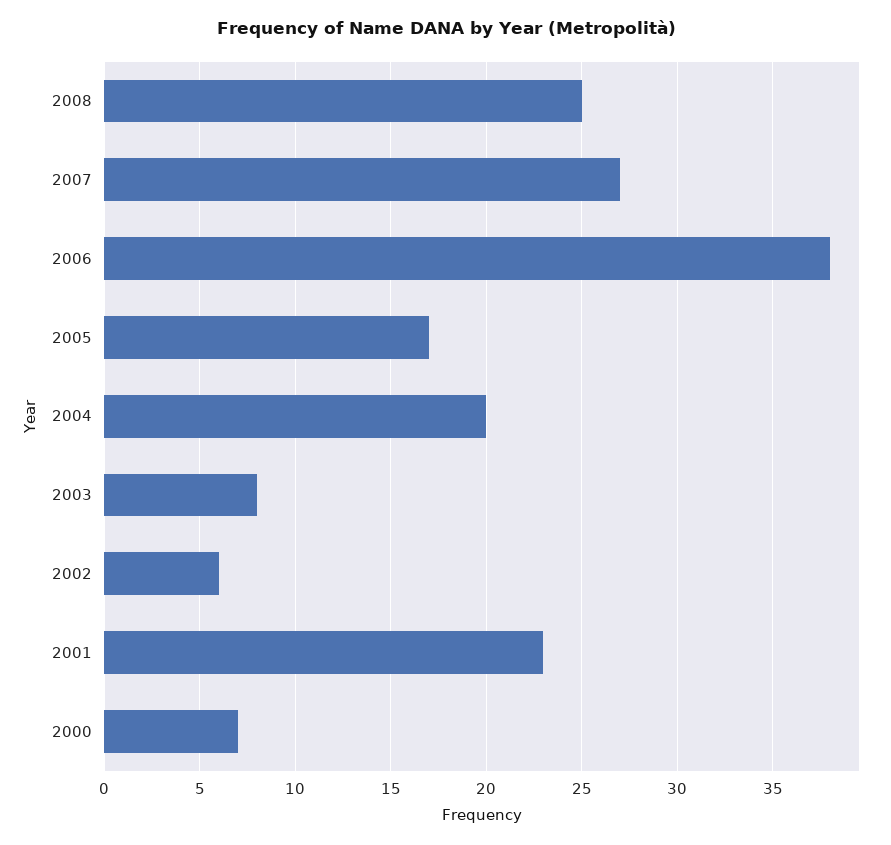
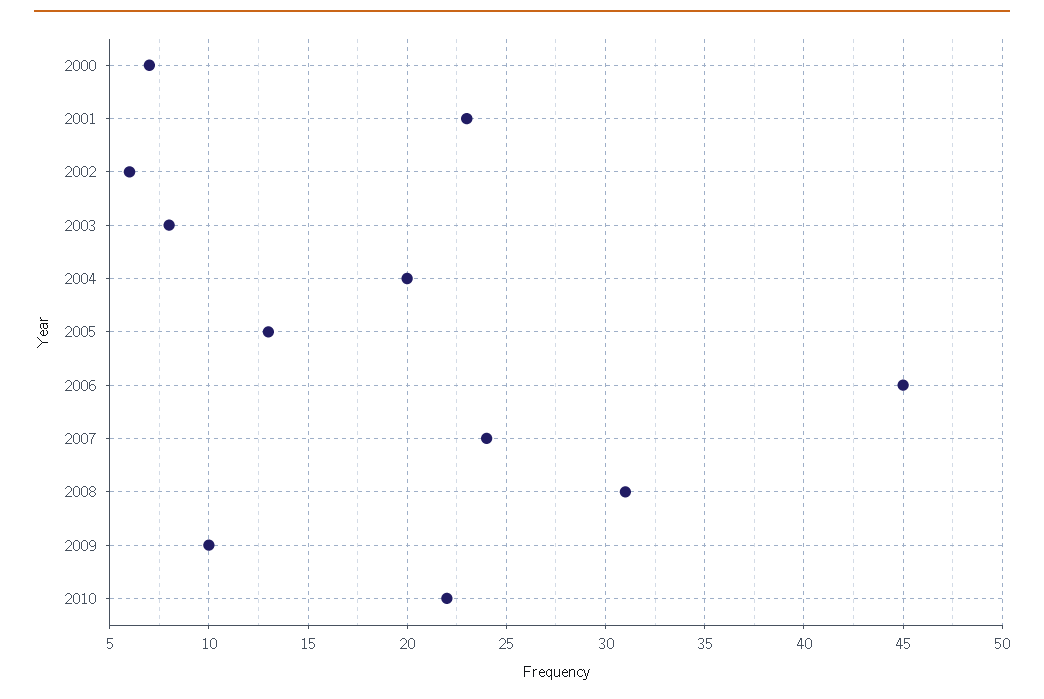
2008: 25 -> 31
2007: 27 -> 24
2006: 38 -> 45
2005: 17 -> 13
2009: none -> 10
2010: none -> 22

